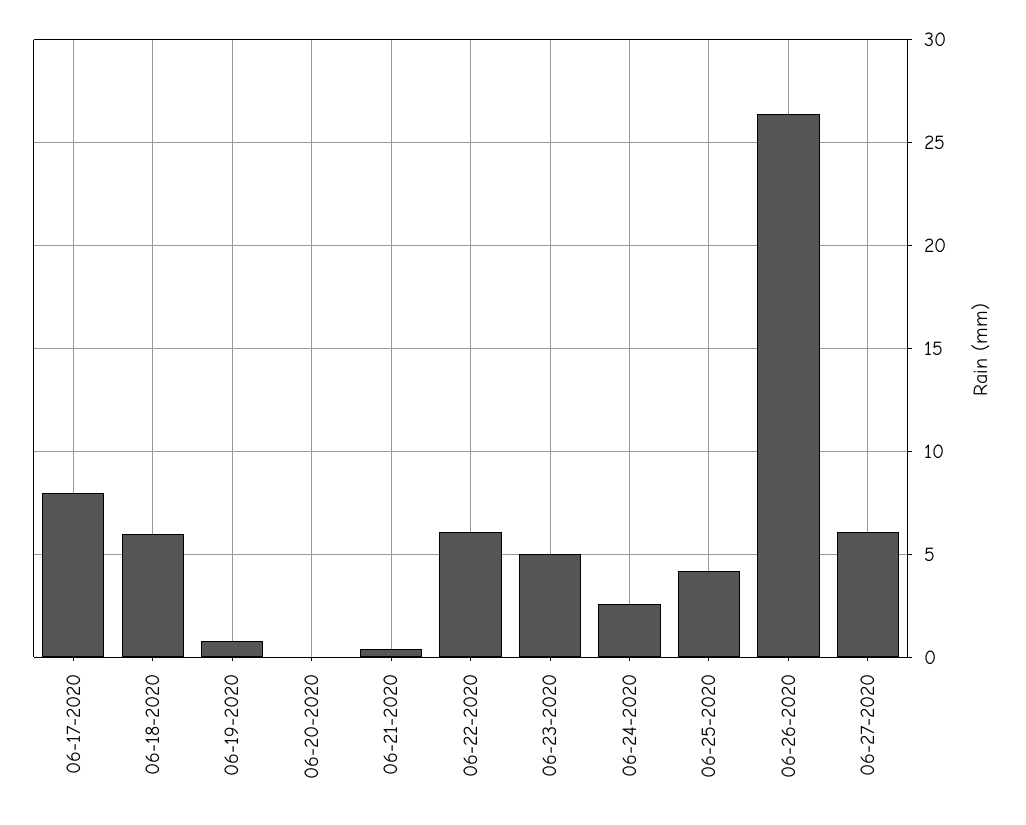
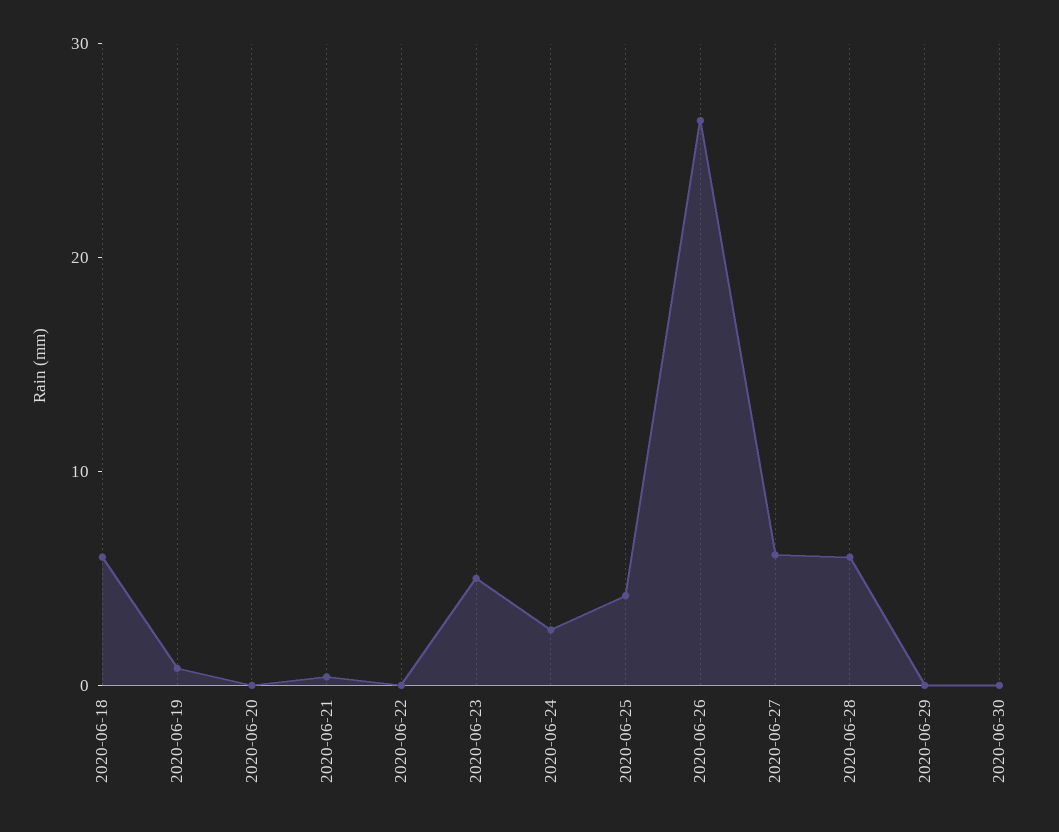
06-17-2020: 8 -> none
06-22-2020: 6 -> 0
2020-06-28: none -> 6
2020-06-29: none -> 0
2020-06-30: none -> 0

